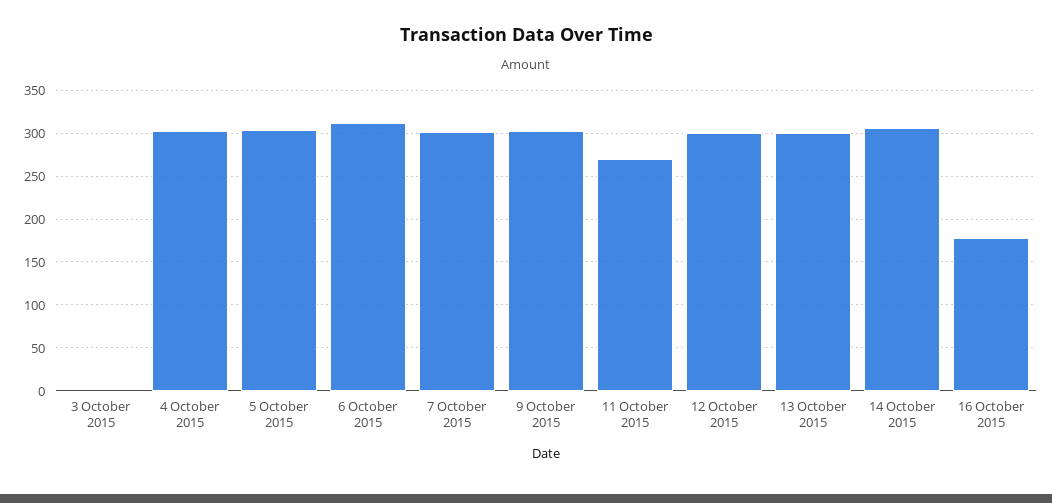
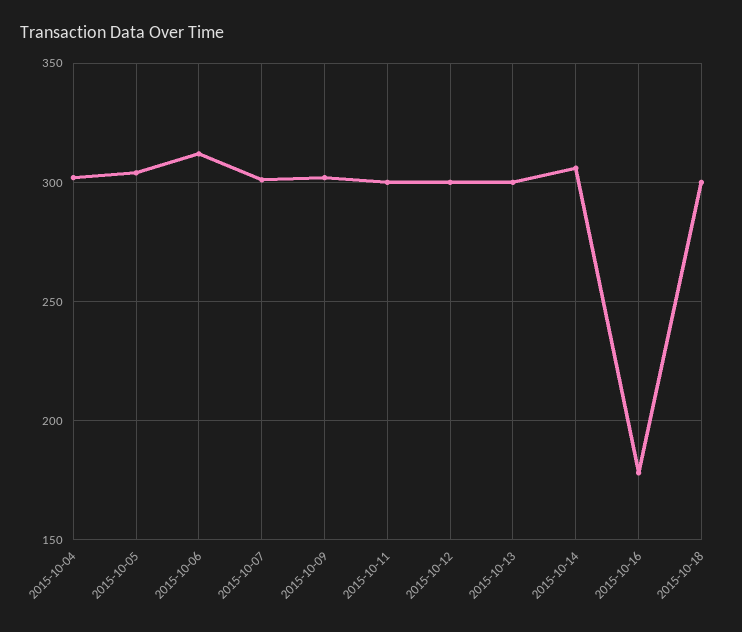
3 October 2015: 0 -> none
11 October 2015: 270 -> 300
2015-10-18: none -> 300

